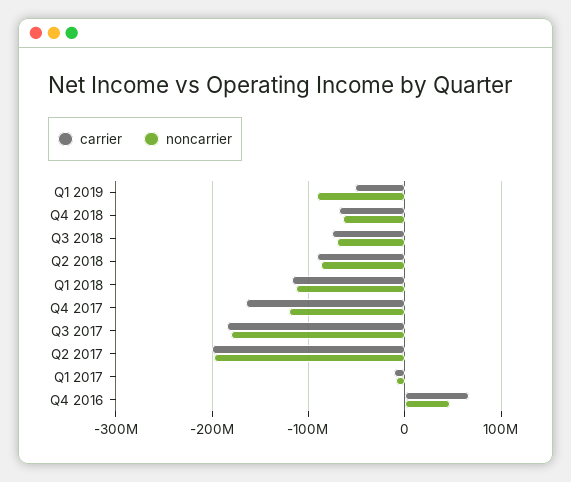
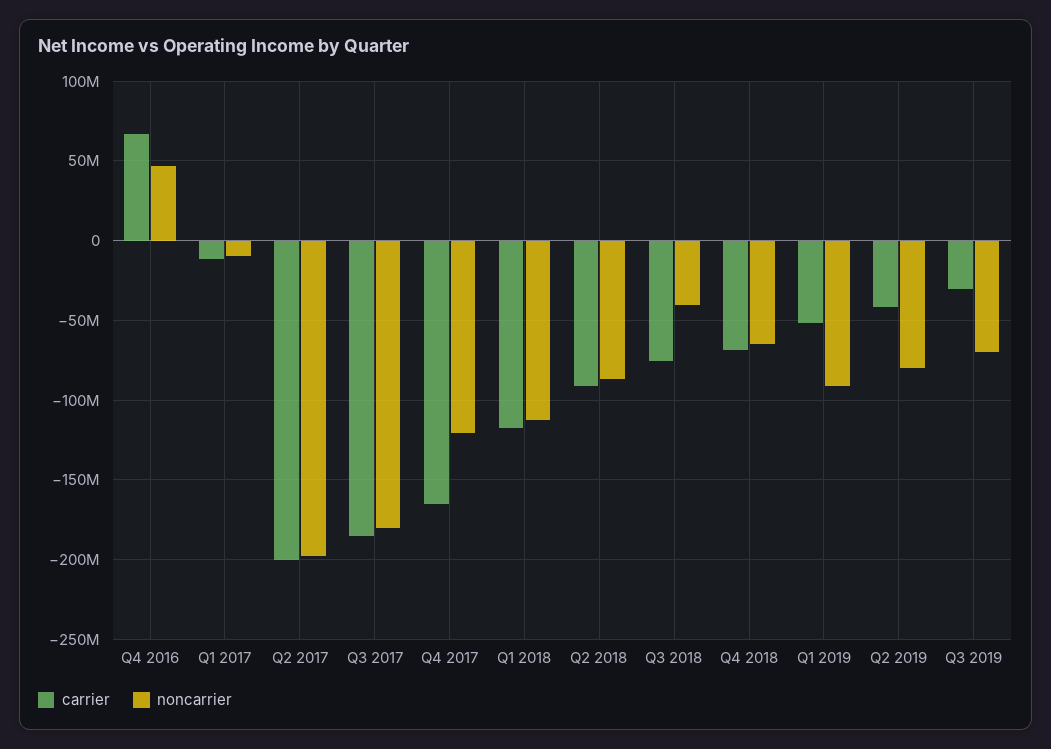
noncarrier, Q3 2018: -70000000 -> -40000000
carrier, Q2 2019: none -> -40000000
noncarrier, Q2 2019: none -> -80000000
carrier, Q3 2019: none -> -30000000
noncarrier, Q3 2019: none -> -70000000

